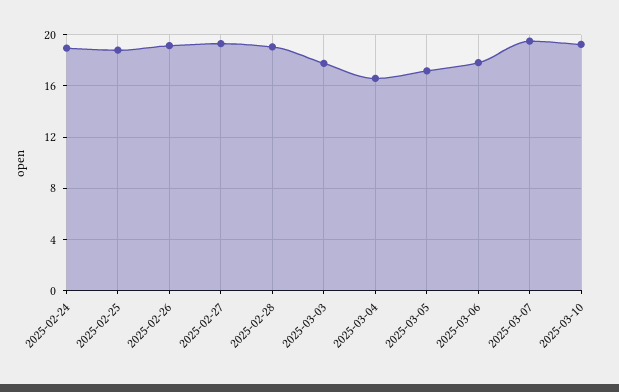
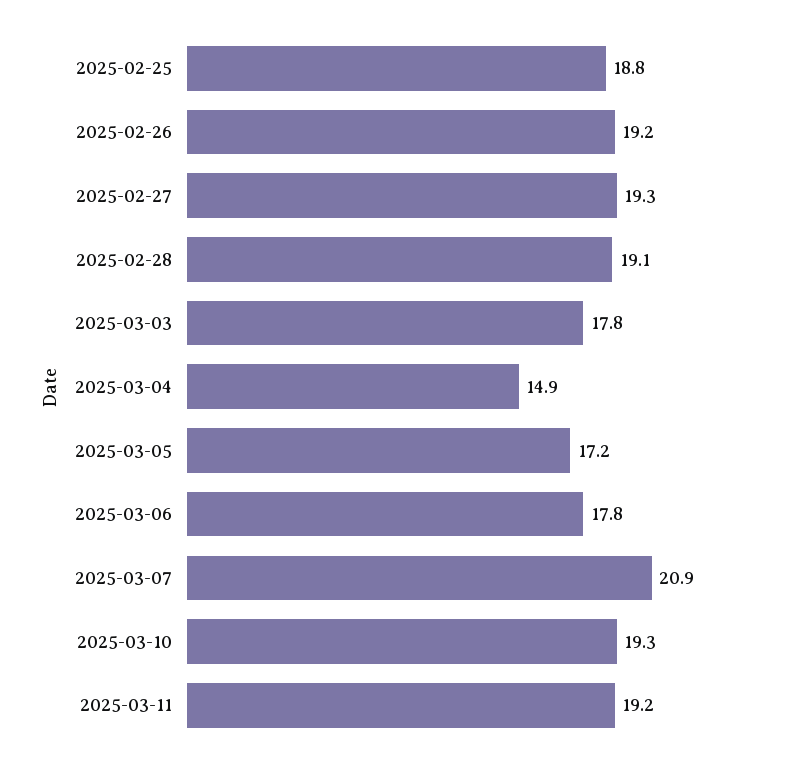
2025-02-24: 19 -> none
2025-03-04: 16.5 -> 14.9
2025-03-07: 19.5 -> 20.9
2025-03-11: none -> 19.2

